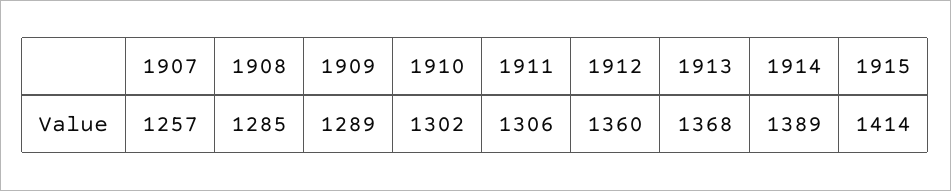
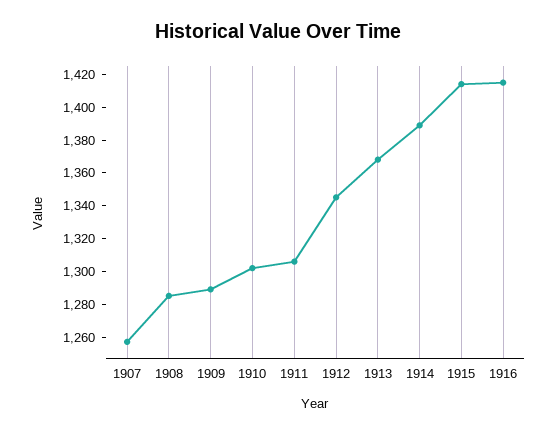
1912: 1360 -> 1345
1916: none -> 1415

